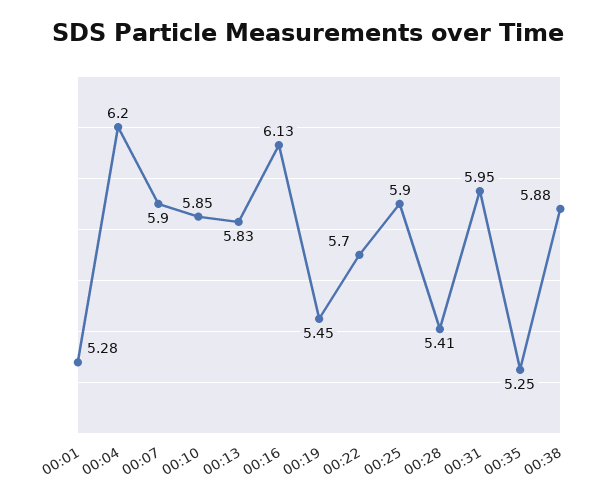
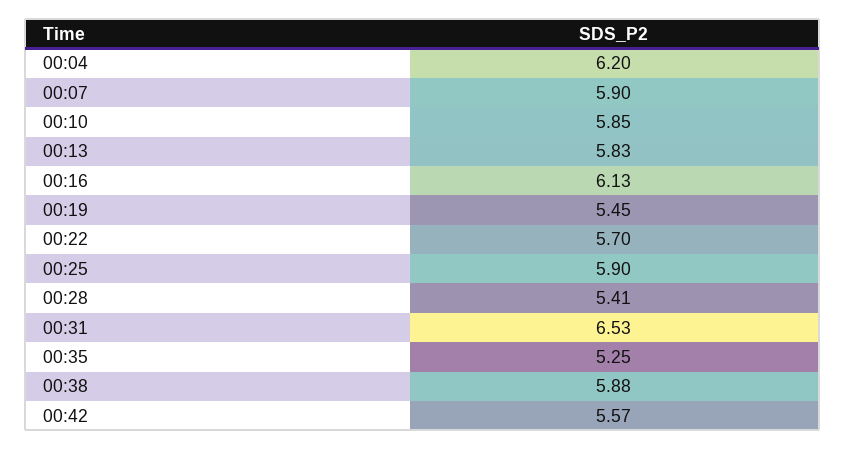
00:01: 5.28 -> none
00:31: 5.95 -> 6.53
00:42: none -> 5.57

